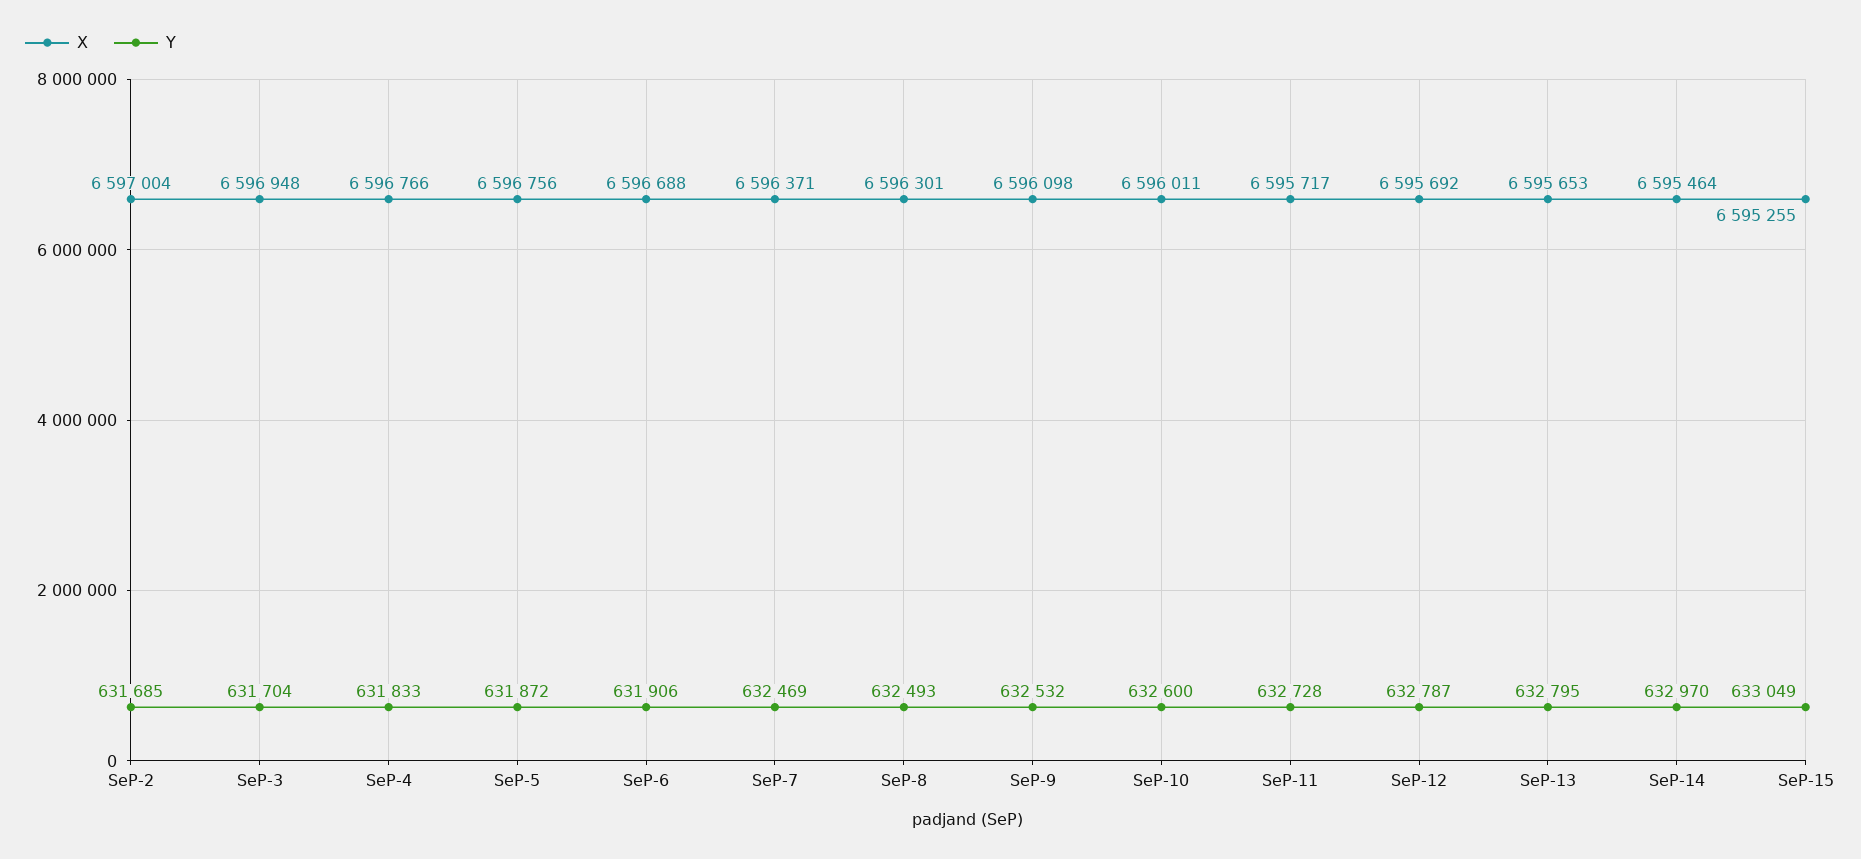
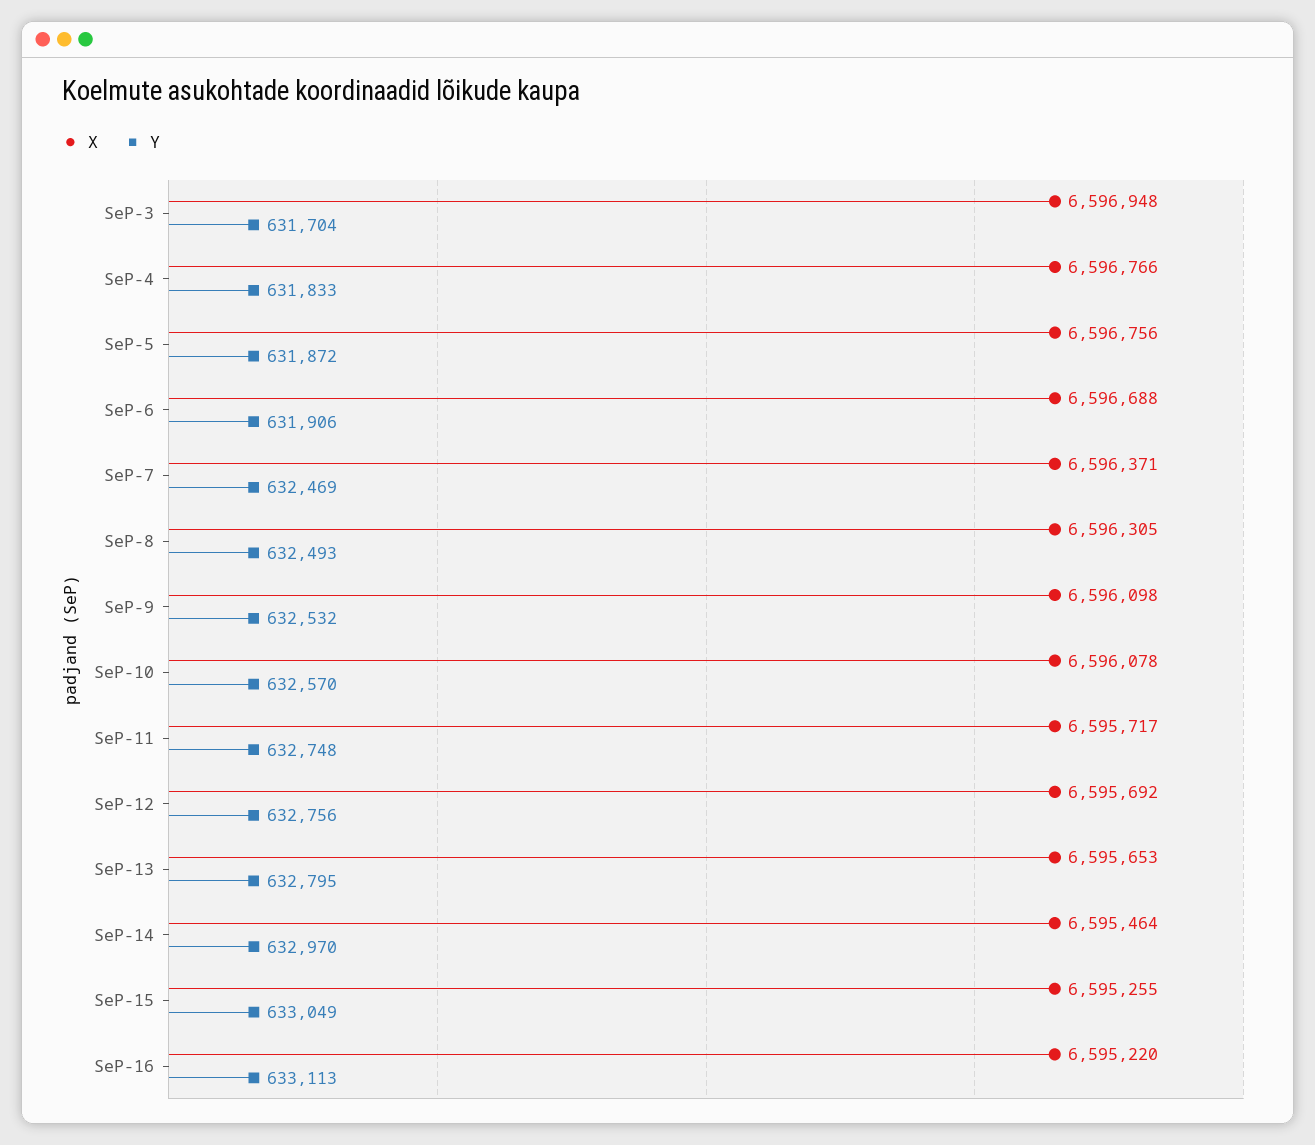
X, SeP-2: 6597004 -> none
Y, SeP-2: 631685 -> none
X, SeP-8: 6596301 -> 6596305
X, SeP-10: 6596011 -> 6596078
Y, SeP-10: 632600 -> 632570
Y, SeP-11: 632728 -> 632748
Y, SeP-12: 632787 -> 632756
X, SeP-16: none -> 6595220
Y, SeP-16: none -> 633113

